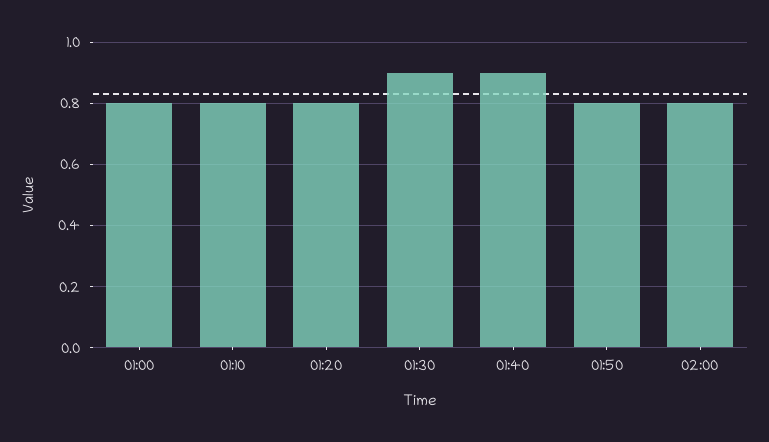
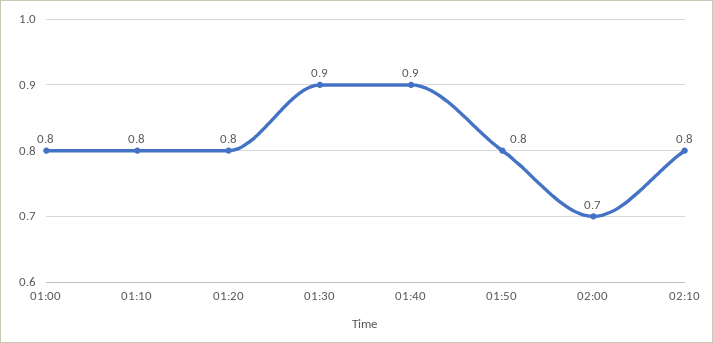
02:00: 0.8 -> 0.7
02:10: none -> 0.8

